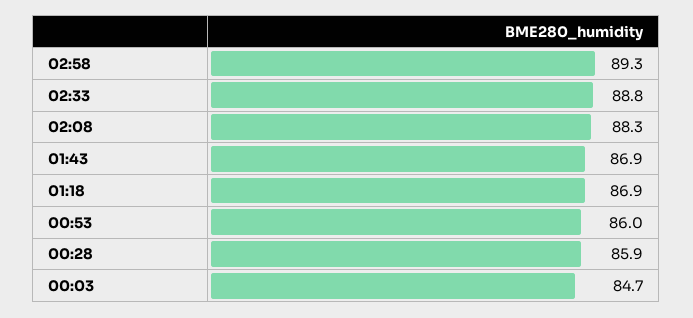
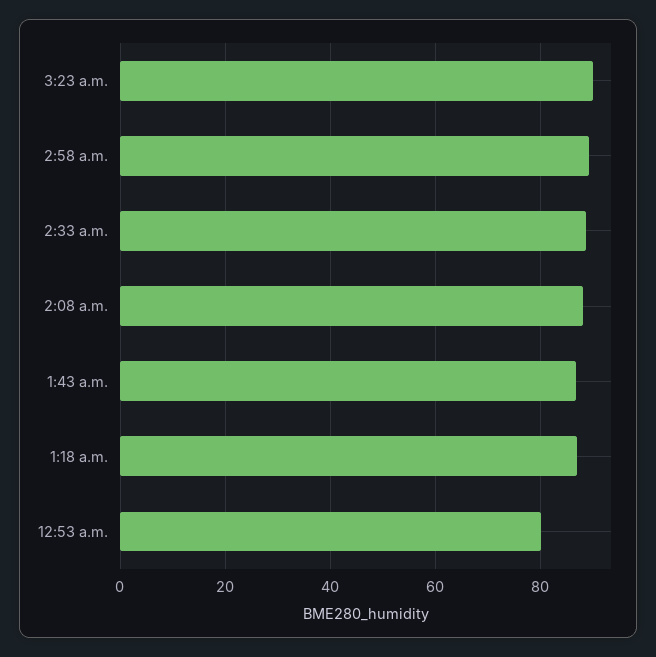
00:53: 86 -> 80
00:28: 85.9 -> none
00:03: 84.7 -> none
3:23 a.m.: none -> 90

